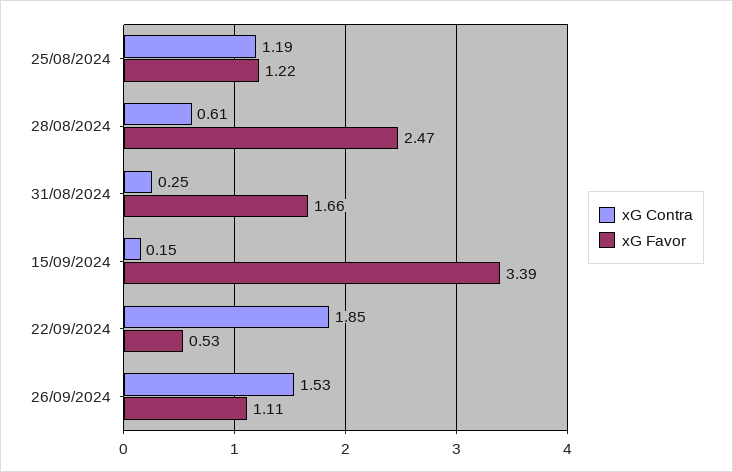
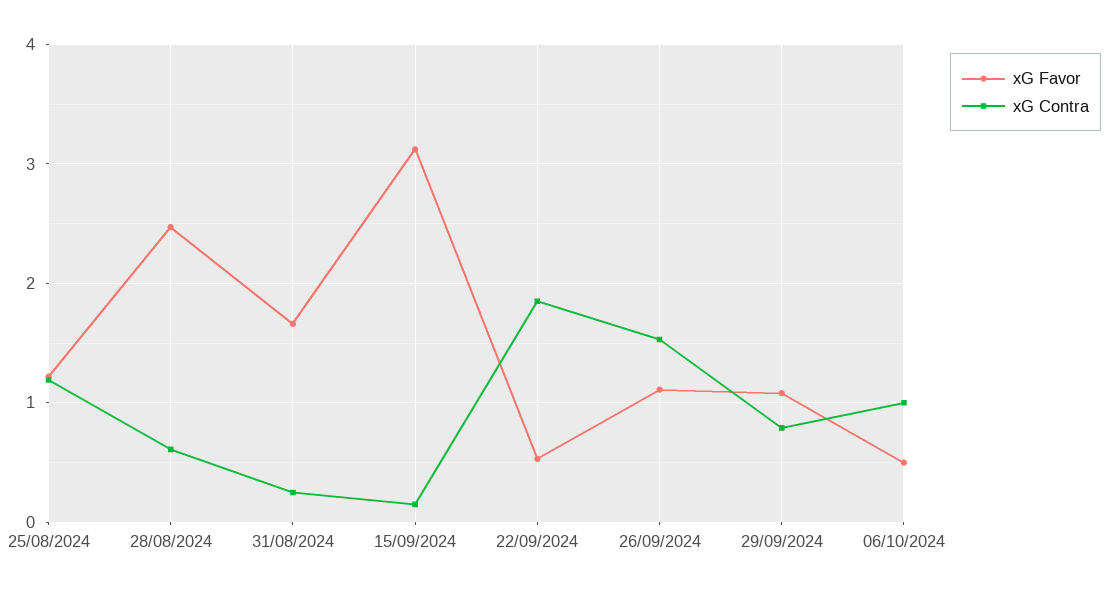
xG Favor, 15/09/2024: 3.39 -> 3.1
xG Favor, 29/09/2024: none -> 1.1
xG Contra, 29/09/2024: none -> 0.8
xG Favor, 06/10/2024: none -> 0.5
xG Contra, 06/10/2024: none -> 1

